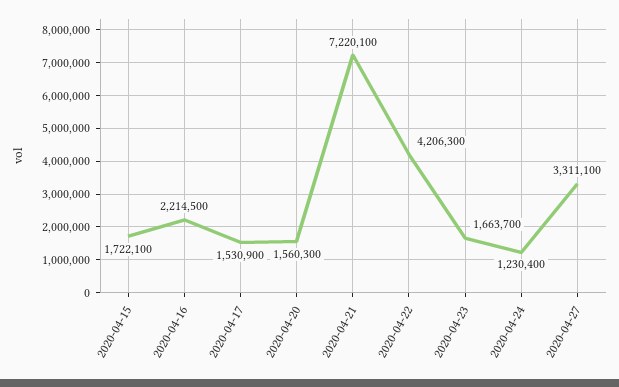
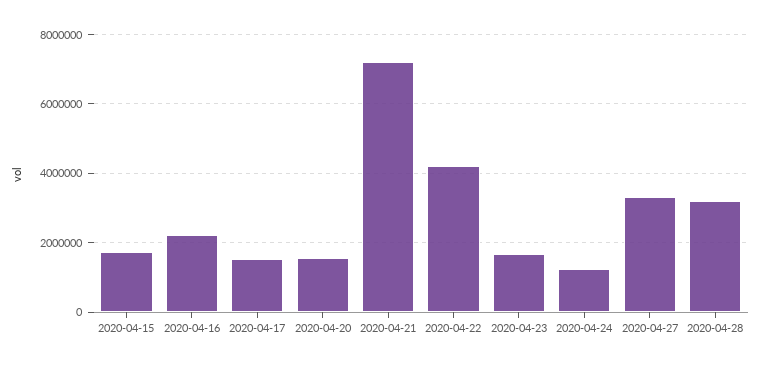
2020-04-28: none -> 3200000

